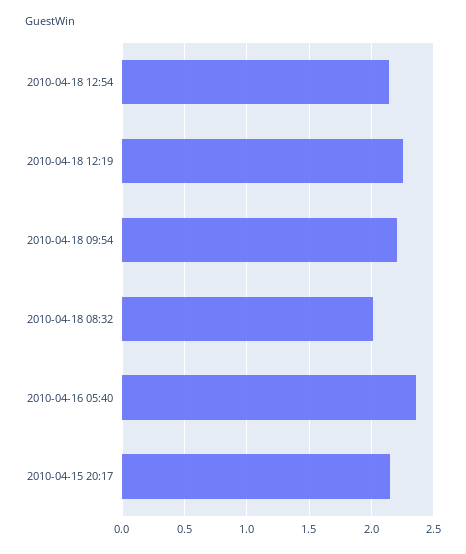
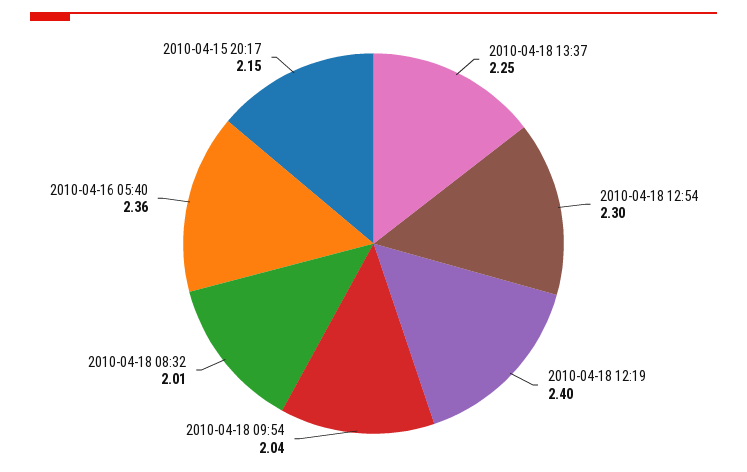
2010-04-18 12:54: 2.15 -> 2.3
2010-04-18 12:19: 2.25 -> 2.4
2010-04-18 09:54: 2.2 -> 2.04
2010-04-18 13:37: none -> 2.25

